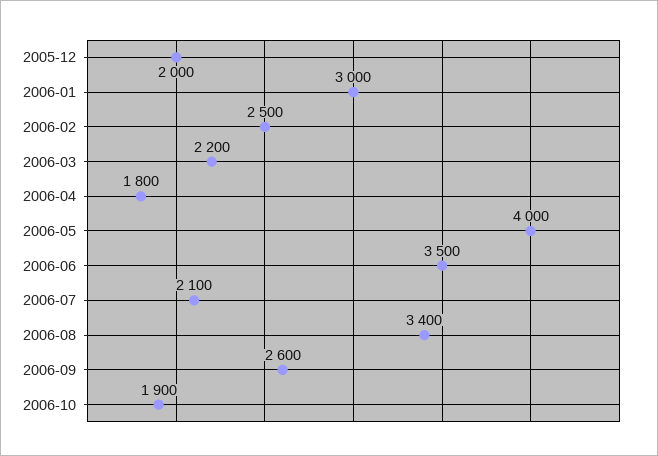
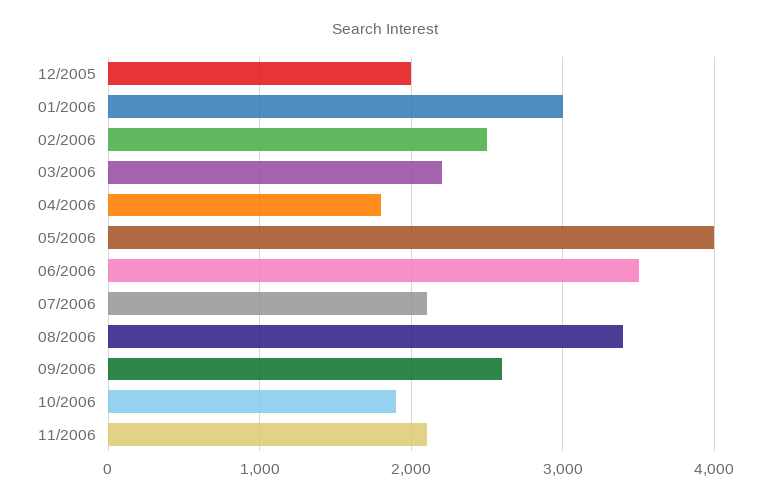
11/2006: none -> 2100

